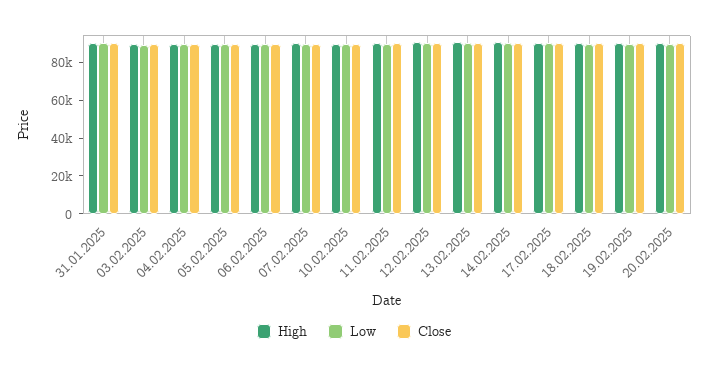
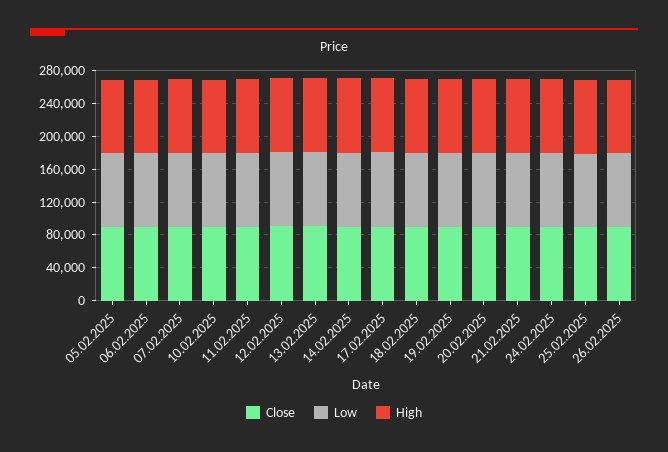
High, 31.01.2025: 90000 -> none
Low, 31.01.2025: 90000 -> none
Close, 31.01.2025: 90000 -> none
High, 03.02.2025: 90000 -> none
Low, 03.02.2025: 90000 -> none
Close, 03.02.2025: 90000 -> none
High, 04.02.2025: 90000 -> none
Low, 04.02.2025: 90000 -> none
Close, 04.02.2025: 90000 -> none
Close, 21.02.2025: none -> 90000
Low, 21.02.2025: none -> 90000
High, 21.02.2025: none -> 90000
Close, 24.02.2025: none -> 90000
Low, 24.02.2025: none -> 90000
High, 24.02.2025: none -> 90000
Close, 25.02.2025: none -> 90000
Low, 25.02.2025: none -> 90000
High, 25.02.2025: none -> 90000
Close, 26.02.2025: none -> 90000
Low, 26.02.2025: none -> 90000
High, 26.02.2025: none -> 90000

